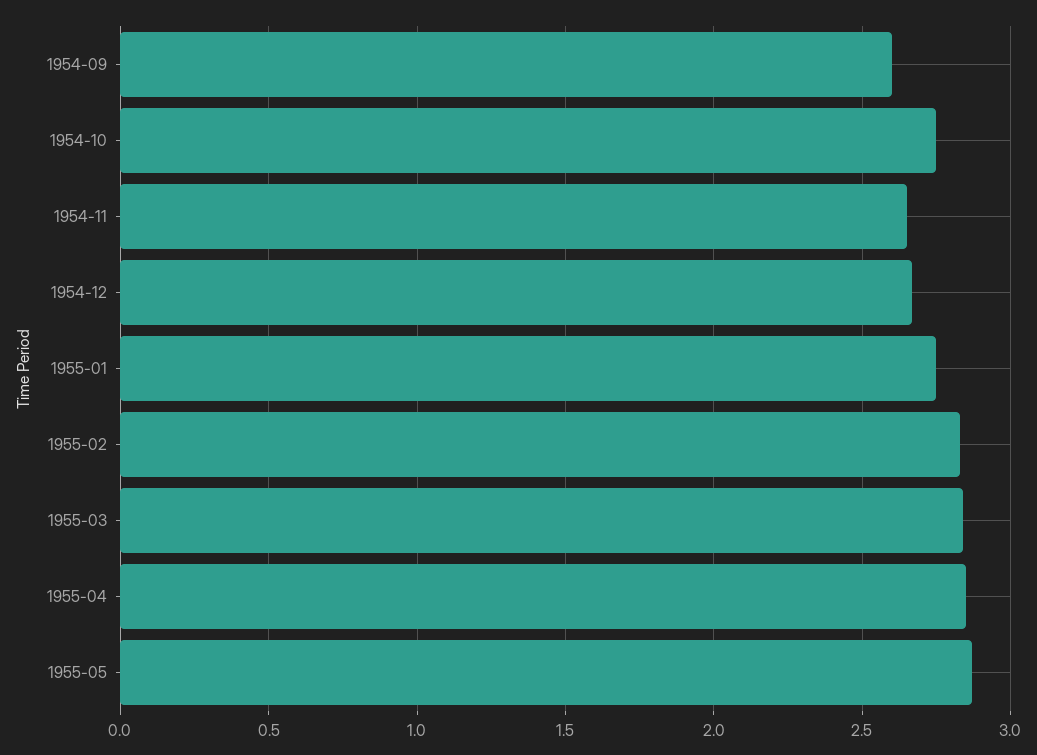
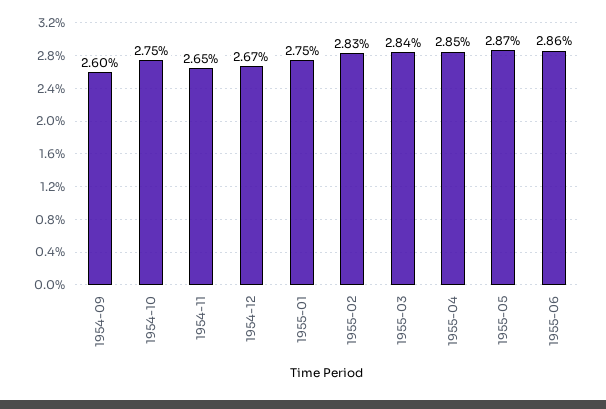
1955-06: none -> 2.86

